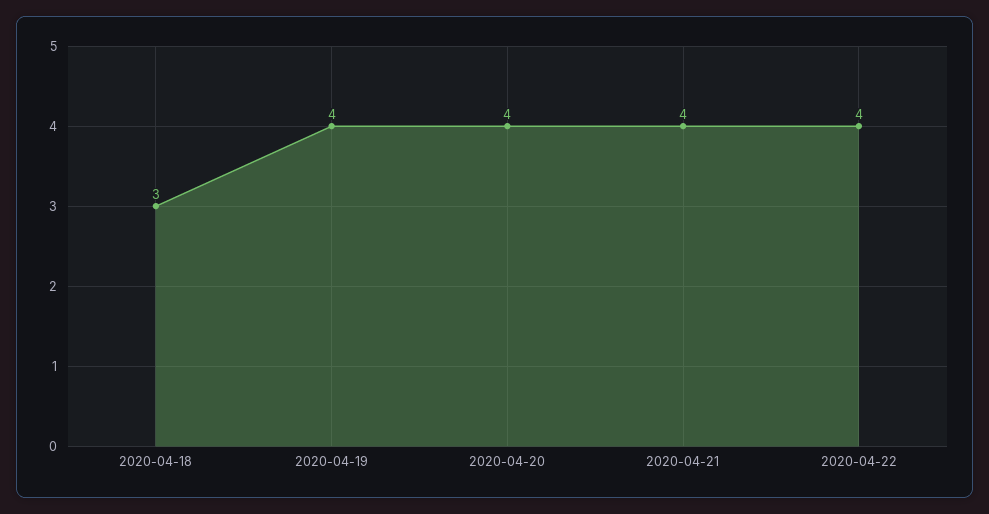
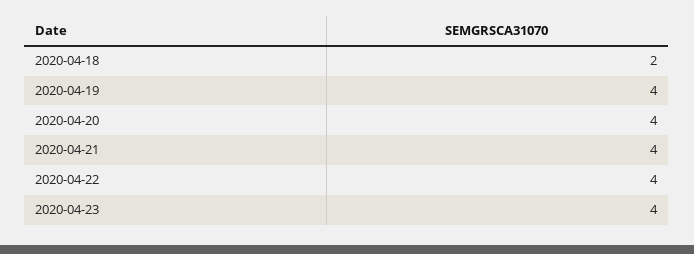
2020-04-18: 3 -> 2
2020-04-23: none -> 4

